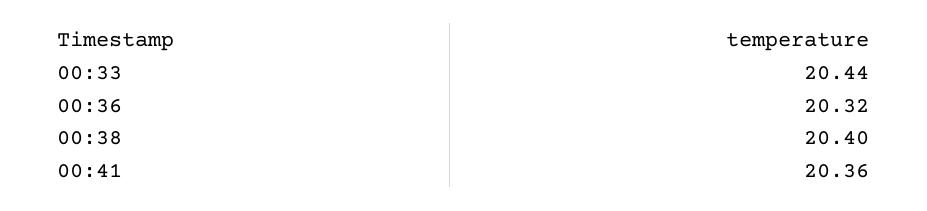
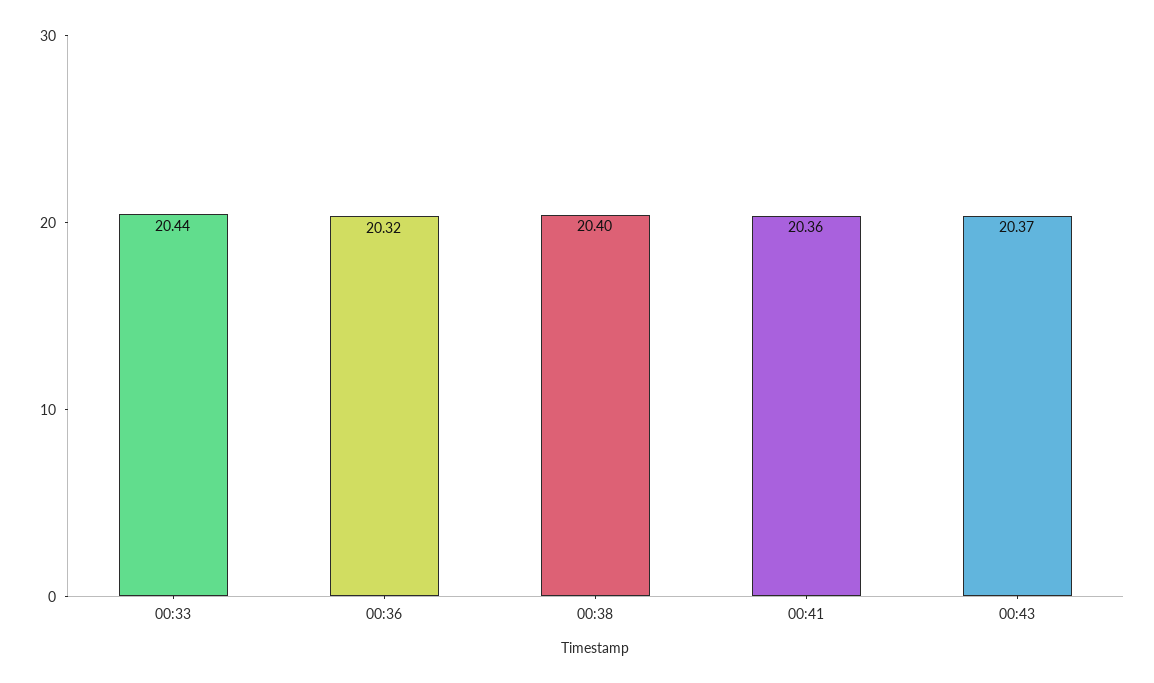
00:43: none -> 20.37

